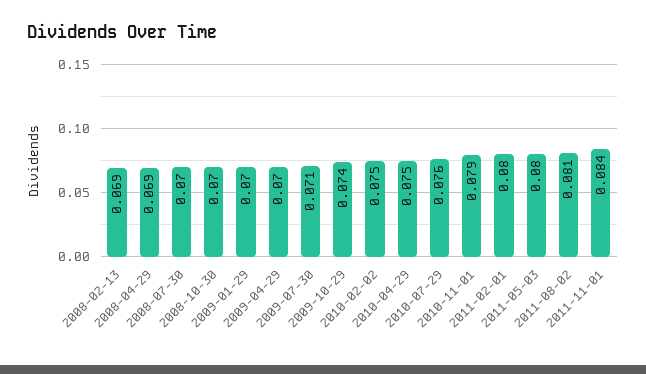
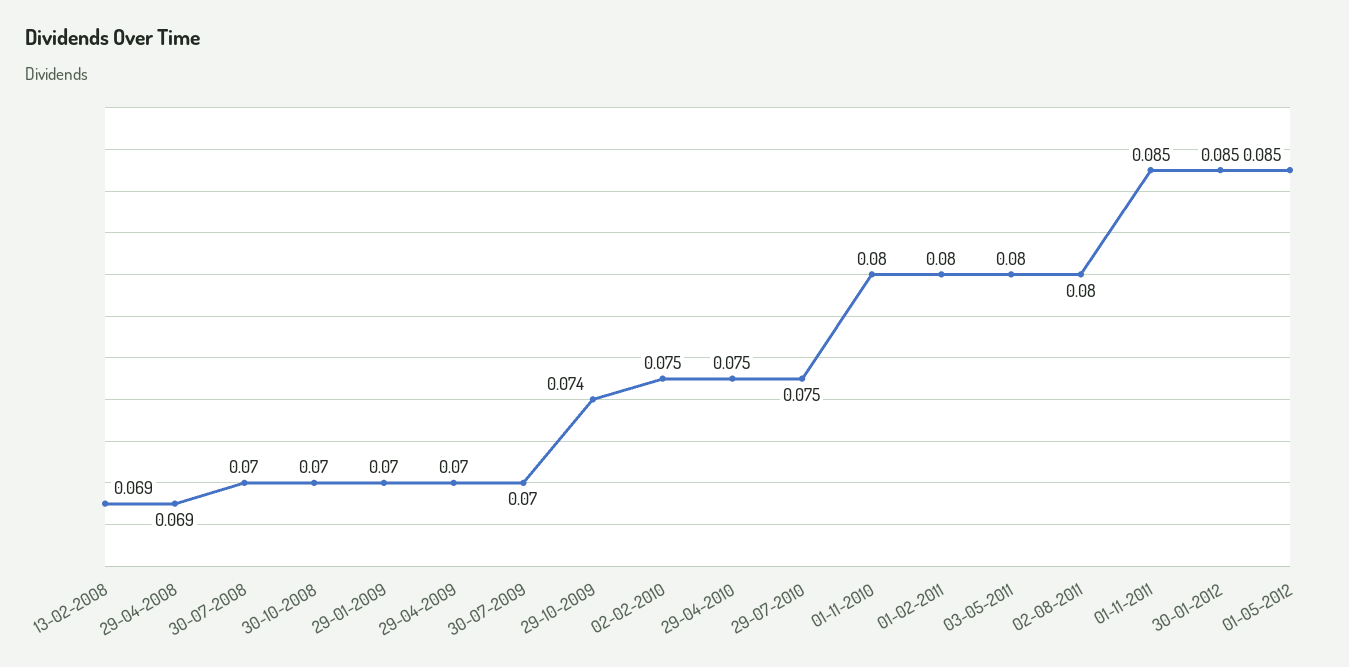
2009-07-30: 0.071 -> 0.07
2010-07-29: 0.076 -> 0.075
2010-11-01: 0.079 -> 0.08
2011-08-02: 0.081 -> 0.08
2011-11-01: 0.084 -> 0.085
30-01-2012: none -> 0.085
01-05-2012: none -> 0.085

